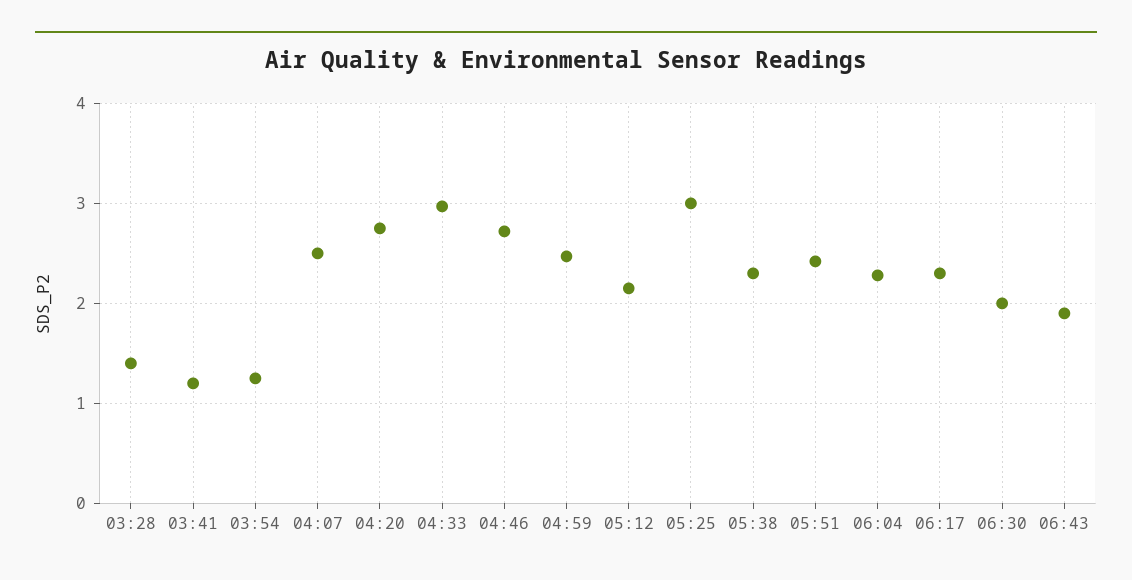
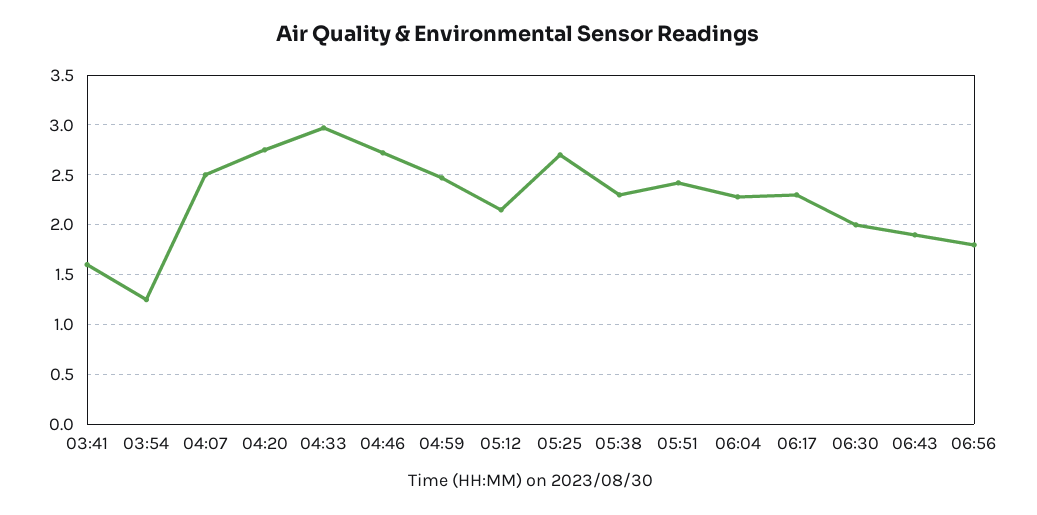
03:28: 1.4 -> none
03:41: 1.2 -> 1.6
05:25: 3 -> 2.7
06:56: none -> 1.8

